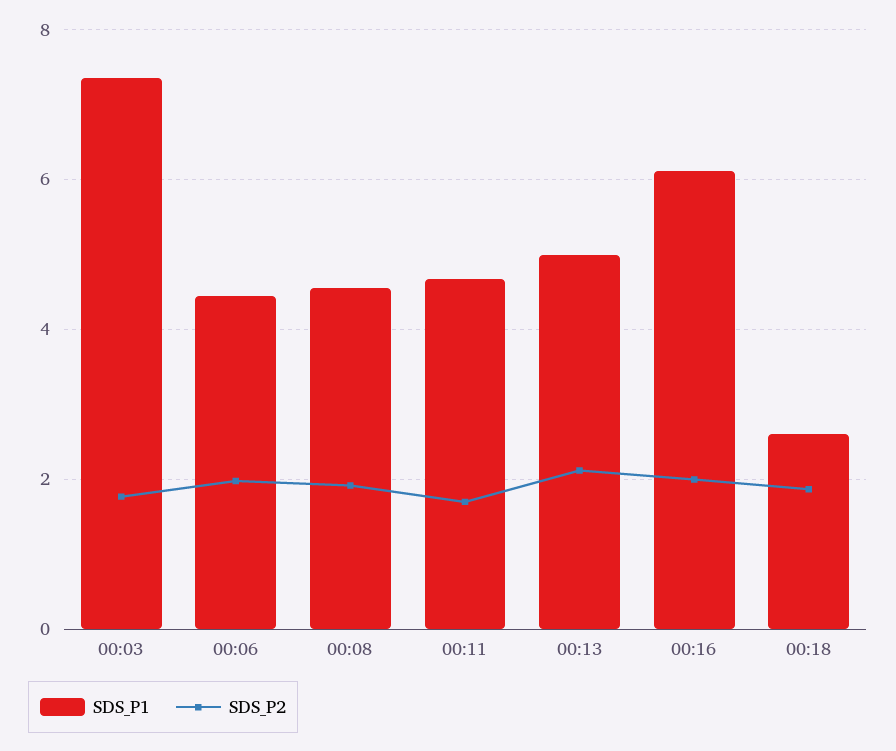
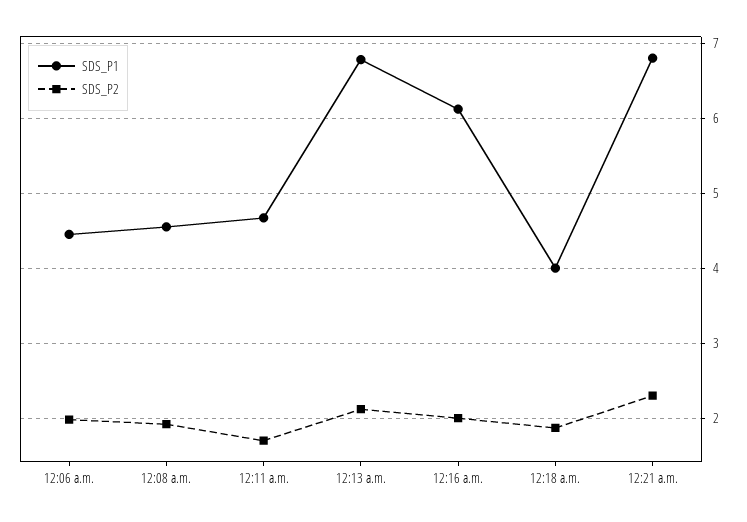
SDS_P1, 00:03: 7.4 -> none
SDS_P2, 00:03: 1.8 -> none
SDS_P1, 00:13: 5 -> 6.8
SDS_P1, 00:18: 2.6 -> 4
SDS_P1, 12:21 a.m.: none -> 6.8
SDS_P2, 12:21 a.m.: none -> 2.3

